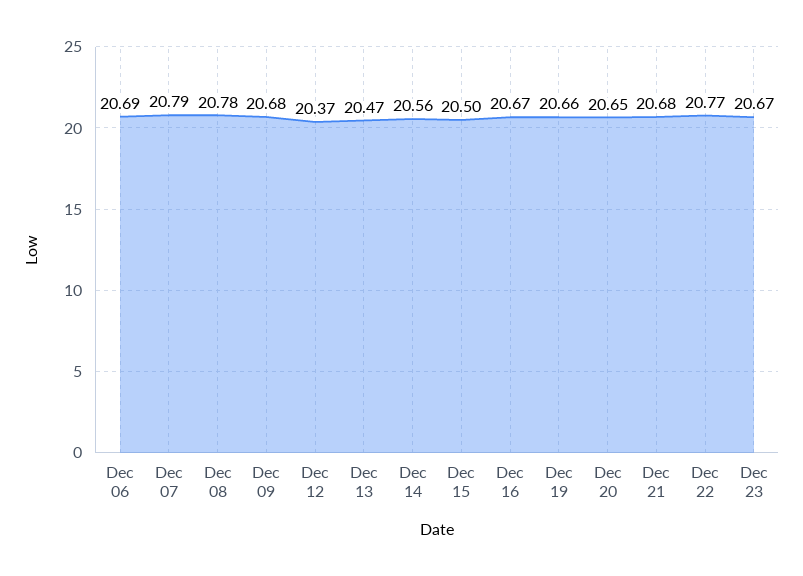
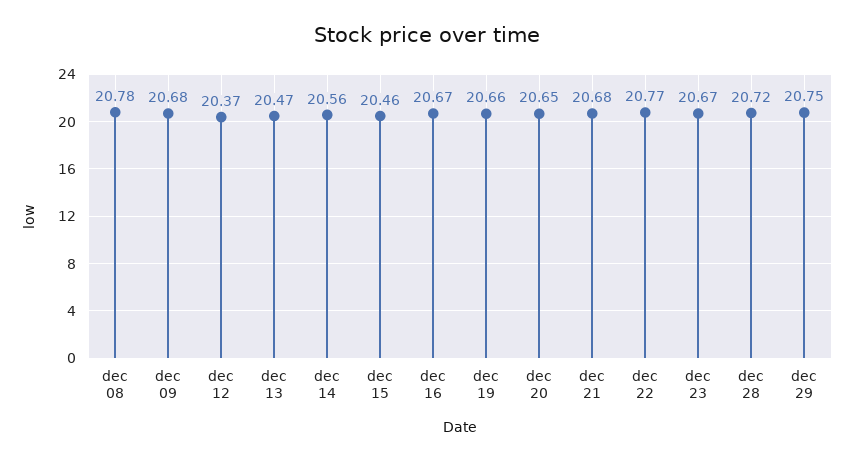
Dec 06: 20.69 -> none
Dec 07: 20.79 -> none
Dec 15: 20.5 -> 20.46
dec 28: none -> 20.72
dec 29: none -> 20.75

